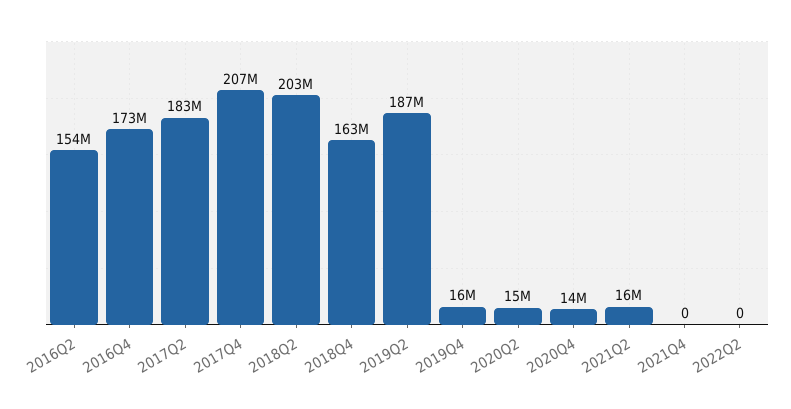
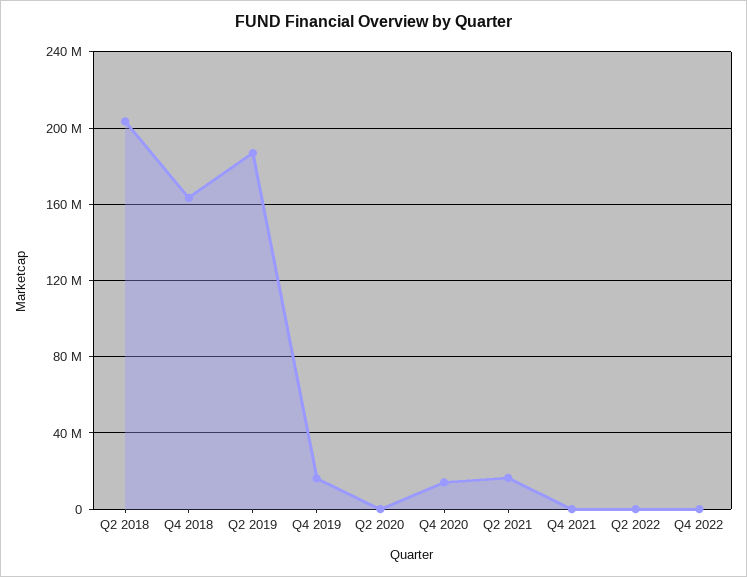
2016Q2: 154000000 -> none
2016Q4: 173000000 -> none
2017Q2: 183000000 -> none
2017Q4: 207000000 -> none
2020Q2: 15000000 -> 0
Q4 2022: none -> 0

